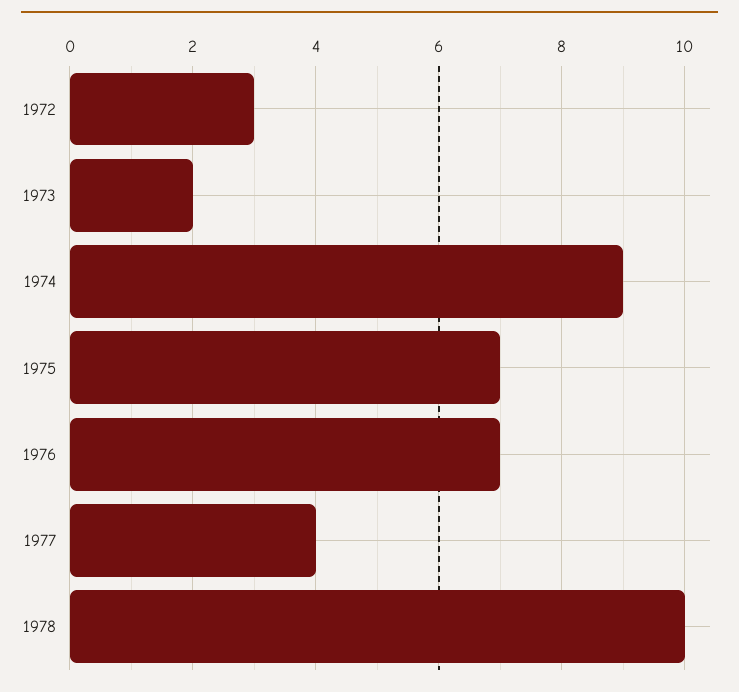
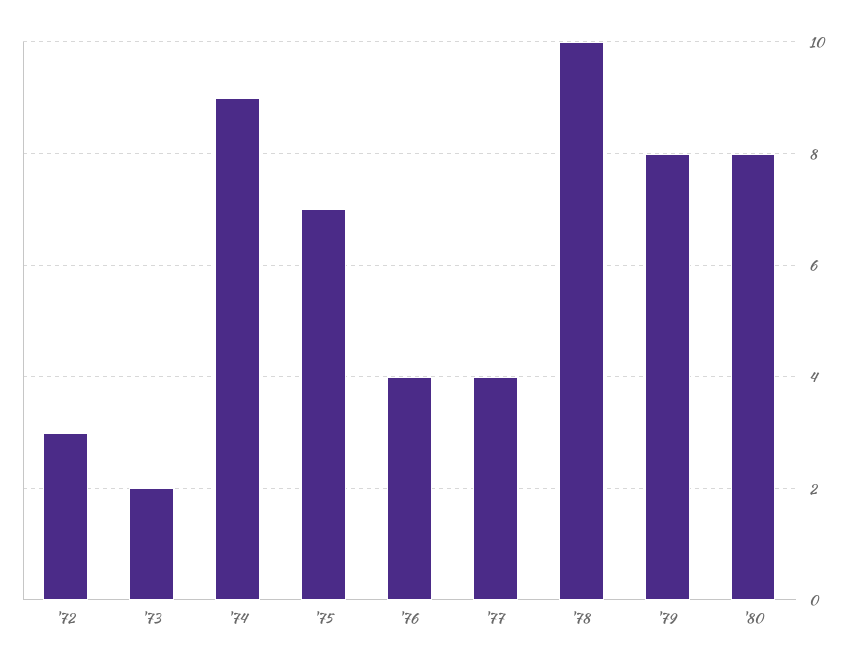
1976: 7 -> 4
'79: none -> 8
'80: none -> 8

